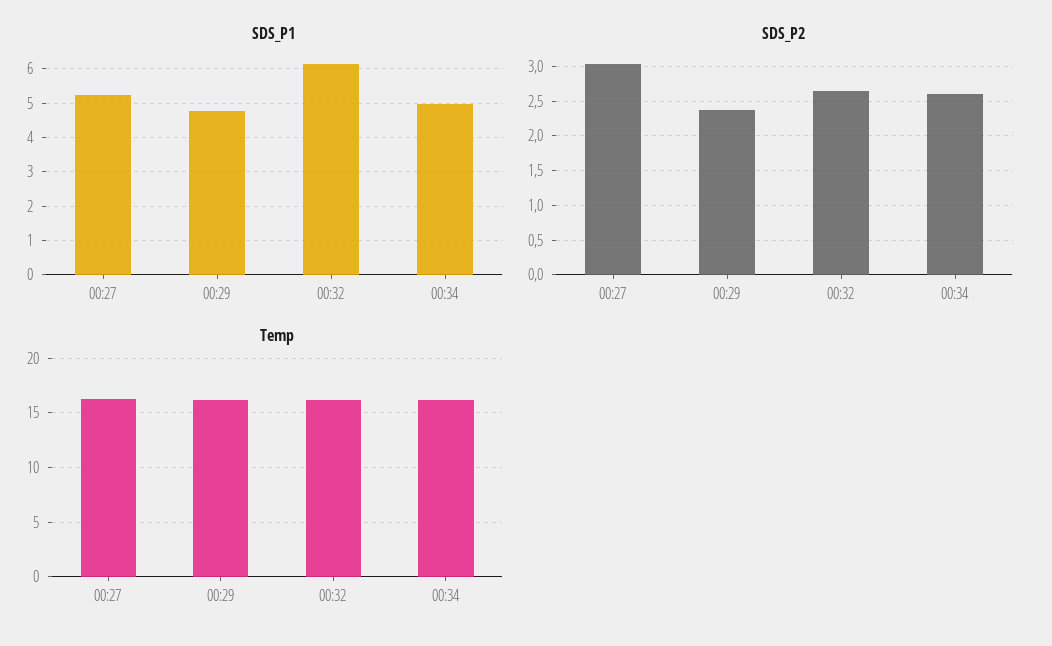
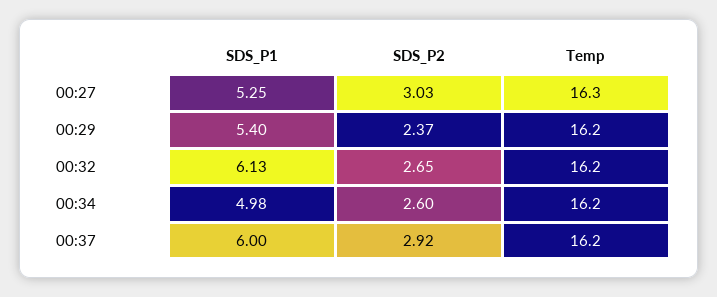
SDS_P1, 00:29: 4.8 -> 5.4
SDS_P1, 00:37: none -> 6
SDS_P2, 00:37: none -> 2.92
Temp, 00:37: none -> 16.2

